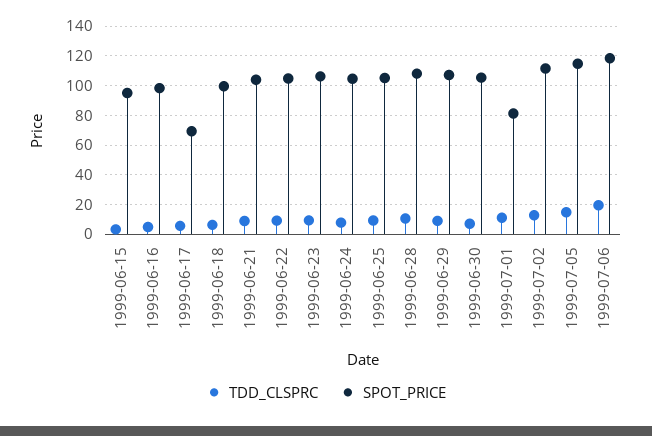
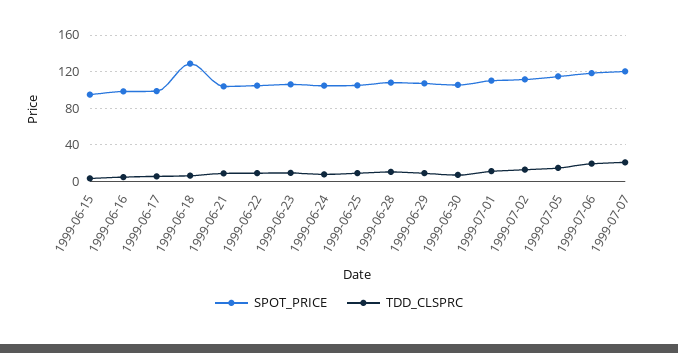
SPOT_PRICE, 1999-06-17: 70 -> 100
SPOT_PRICE, 1999-06-18: 100 -> 130
SPOT_PRICE, 1999-07-01: 80 -> 110
SPOT_PRICE, 1999-07-07: none -> 120
TDD_CLSPRC, 1999-07-07: none -> 20

